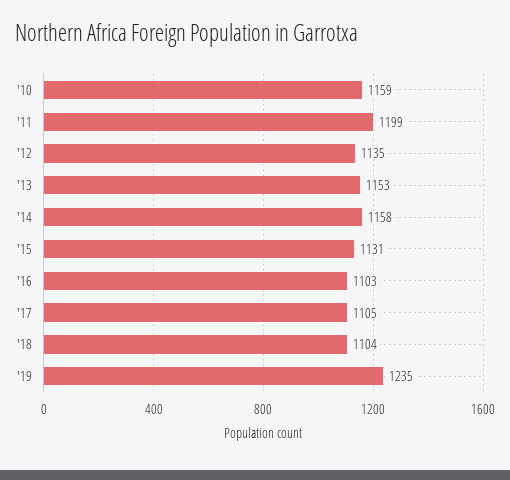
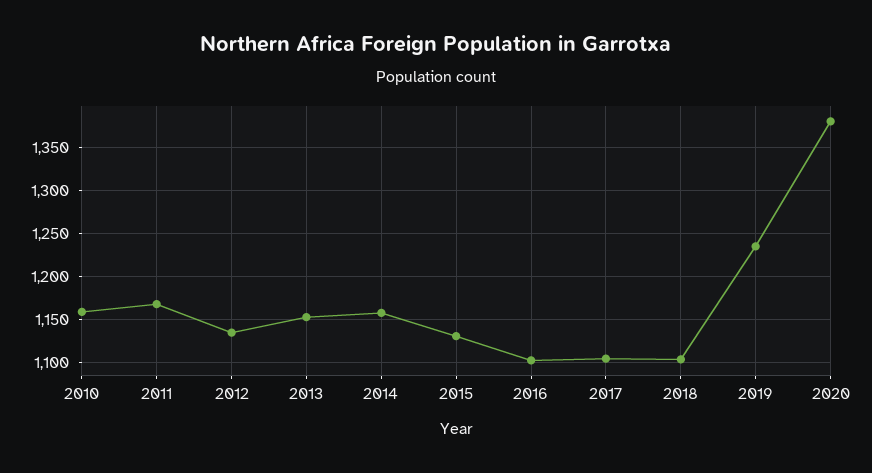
'11: 1199 -> 1170
2020: none -> 1380

